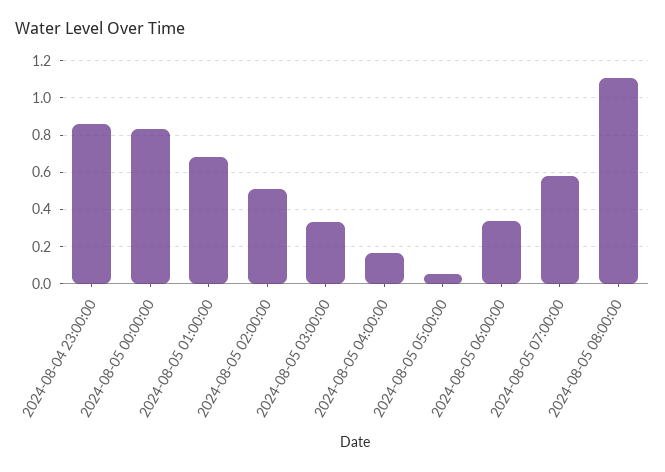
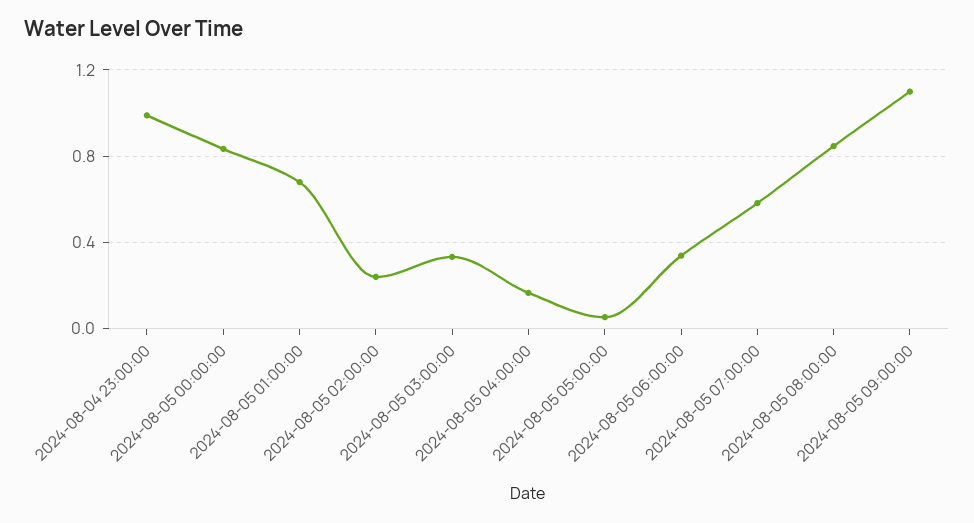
2024-08-04 23:00:00: 0.85 -> 1
2024-08-05 02:00:00: 0.5 -> 0.25
2024-08-05 08:00:00: 1.1 -> 0.85
2024-08-05 09:00:00: none -> 1.1

